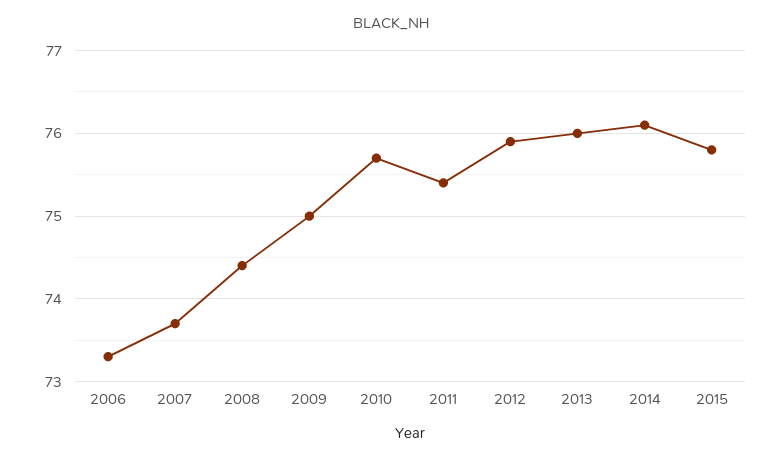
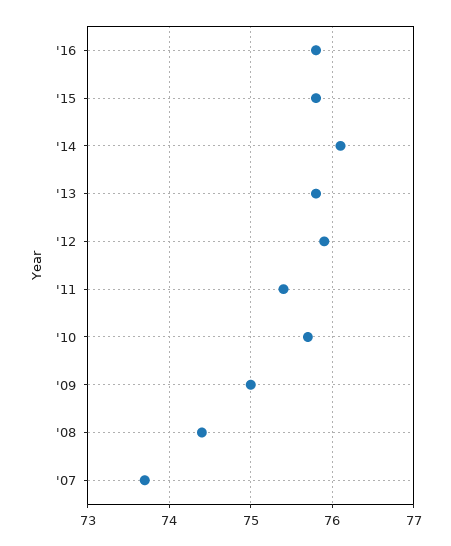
2006: 73.3 -> none
2013: 76 -> 75.8
'16: none -> 75.8

